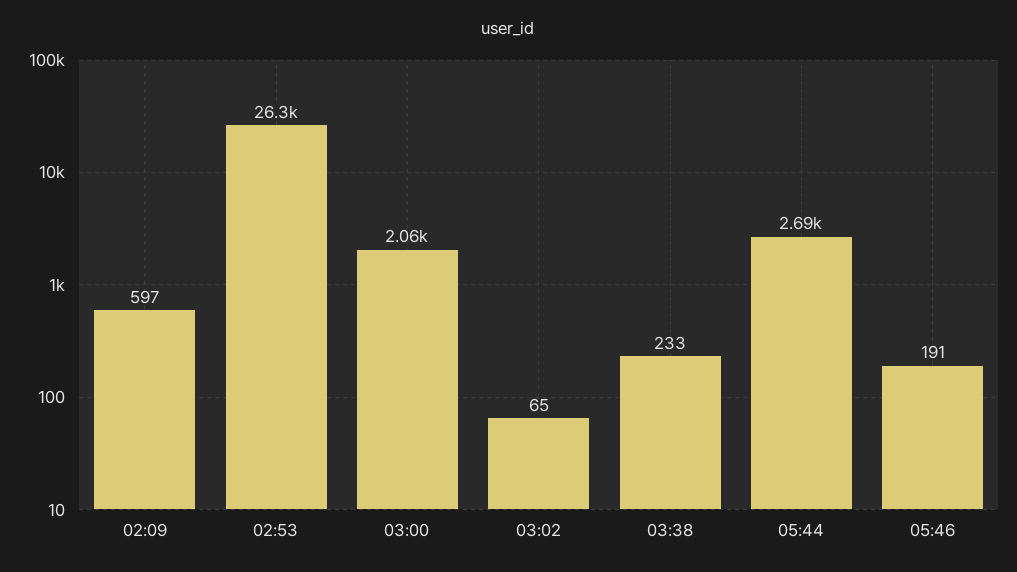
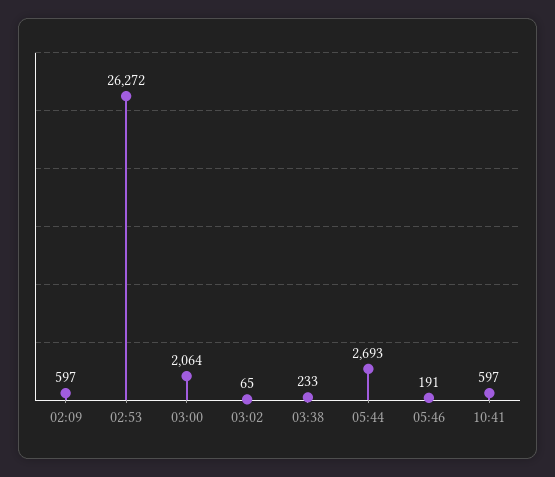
10:41: none -> 597

